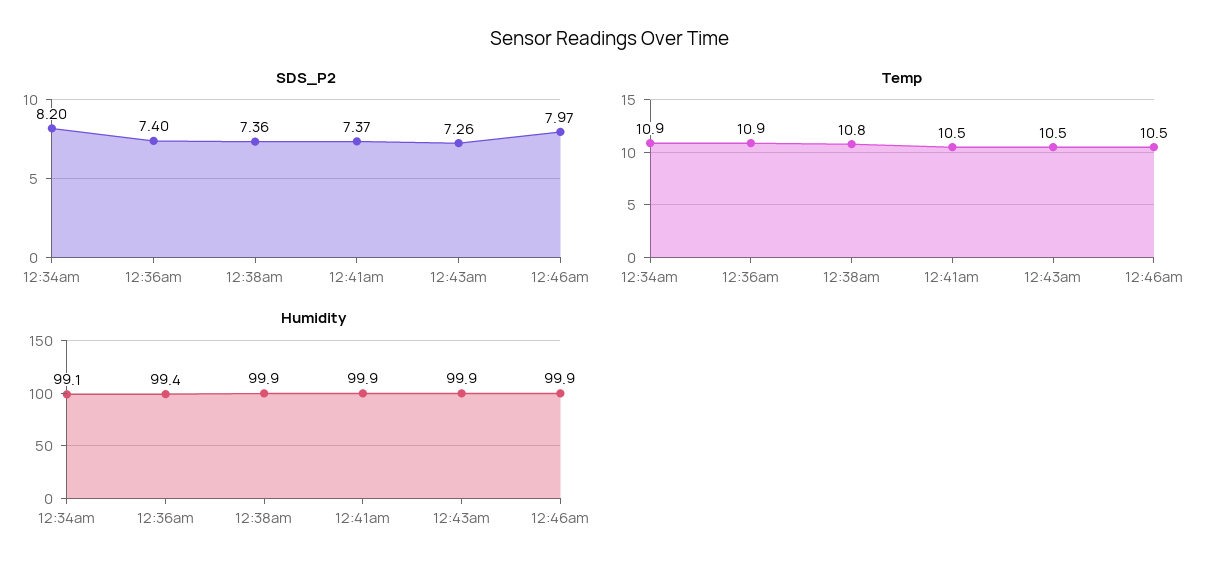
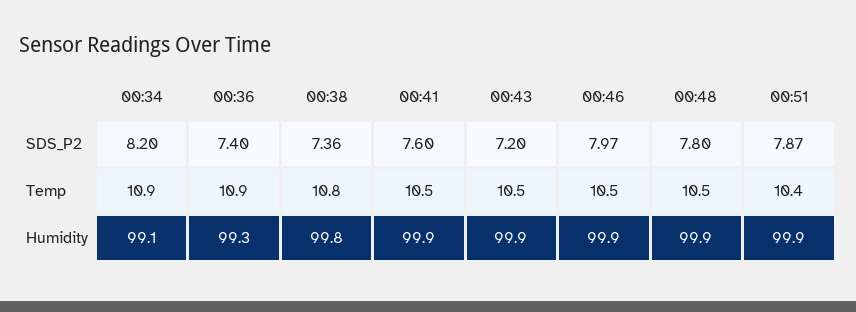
SDS_P2, 12:41am: 7.37 -> 7.6
SDS_P2, 12:43am: 7.26 -> 7.2
Humidity, 12:36am: 99.4 -> 99.3
Humidity, 12:38am: 99.9 -> 99.8
SDS_P2, 00:48: none -> 7.8
SDS_P2, 00:51: none -> 7.87
Temp, 00:48: none -> 10.5
Temp, 00:51: none -> 10.4
Humidity, 00:48: none -> 99.9
Humidity, 00:51: none -> 99.9

